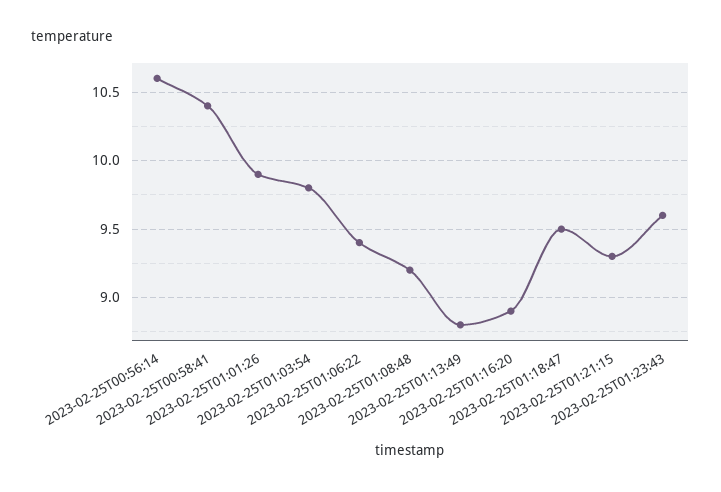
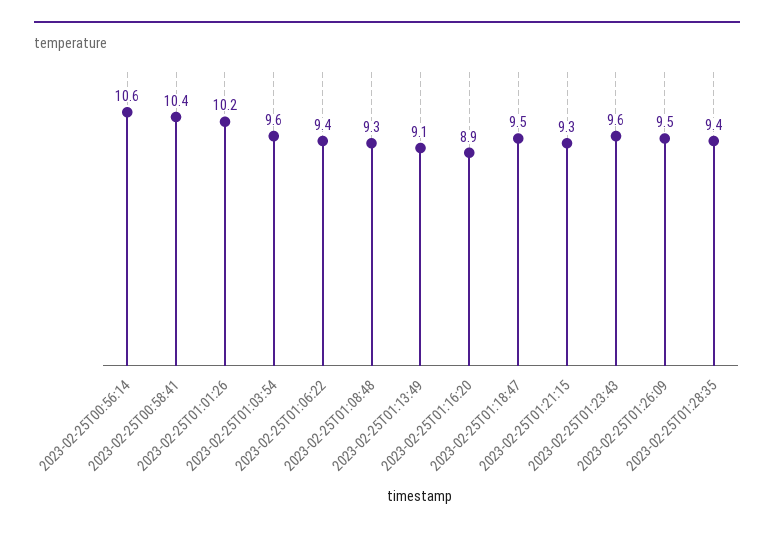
2023-02-25T01:01:26: 9.9 -> 10.2
2023-02-25T01:03:54: 9.8 -> 9.6
2023-02-25T01:08:48: 9.2 -> 9.3
2023-02-25T01:13:49: 8.8 -> 9.1
2023-02-25T01:26:09: none -> 9.5
2023-02-25T01:28:35: none -> 9.4

